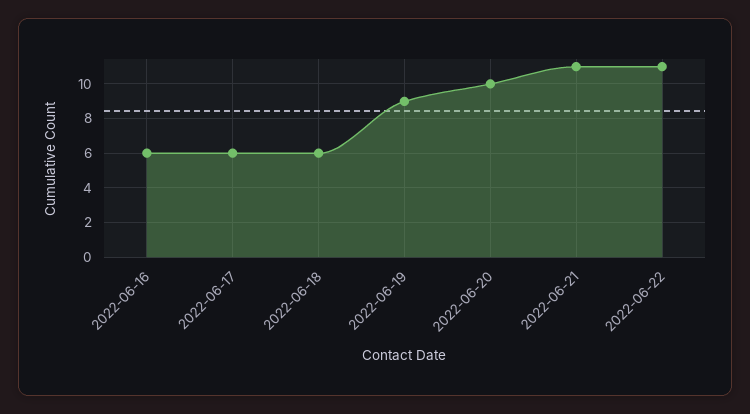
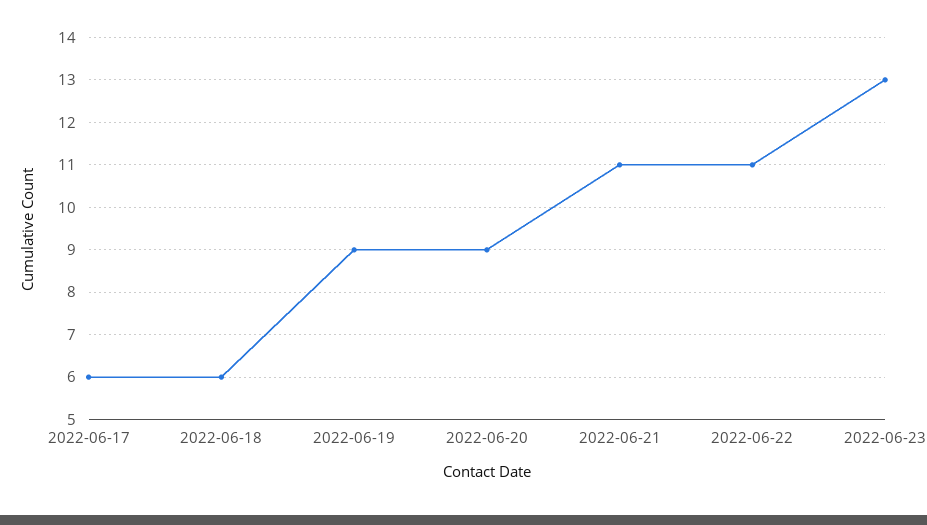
2022-06-16: 6 -> none
2022-06-20: 10 -> 9
2022-06-23: none -> 13

